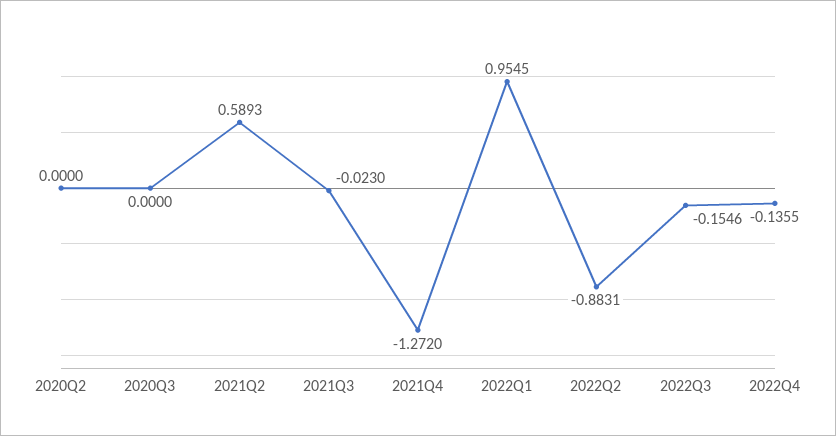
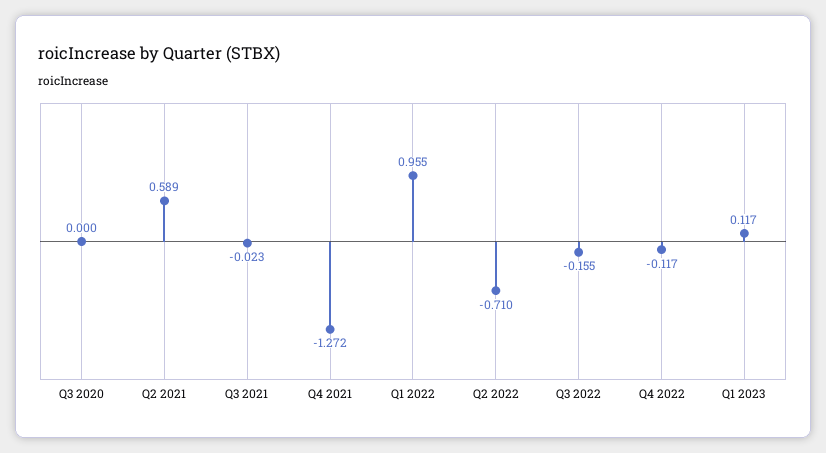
2020Q2: 0 -> none
2022Q2: -0.8831 -> -0.71
2022Q4: -0.1355 -> -0.117
Q1 2023: none -> 0.117

